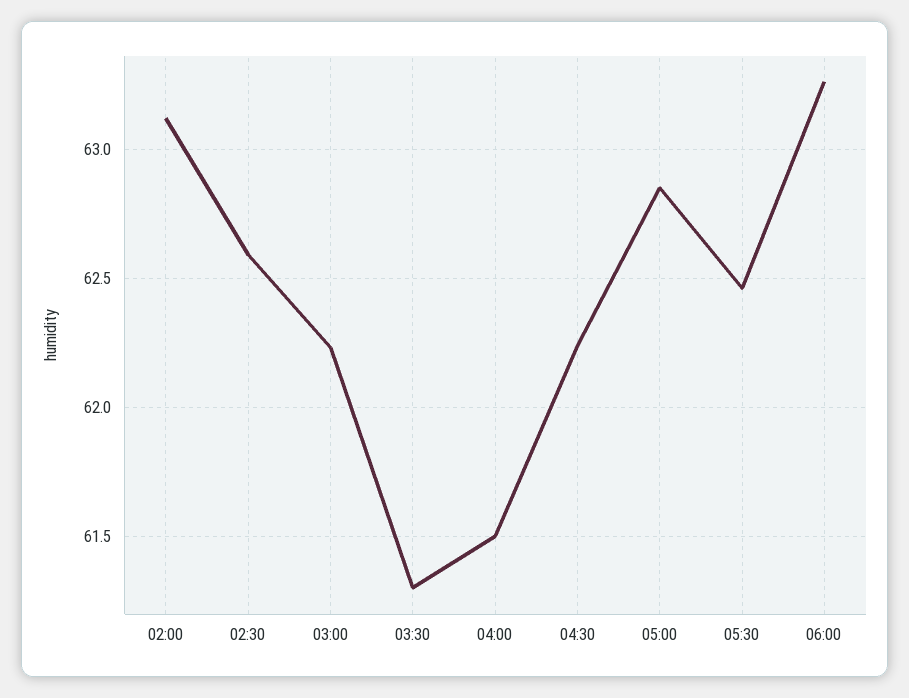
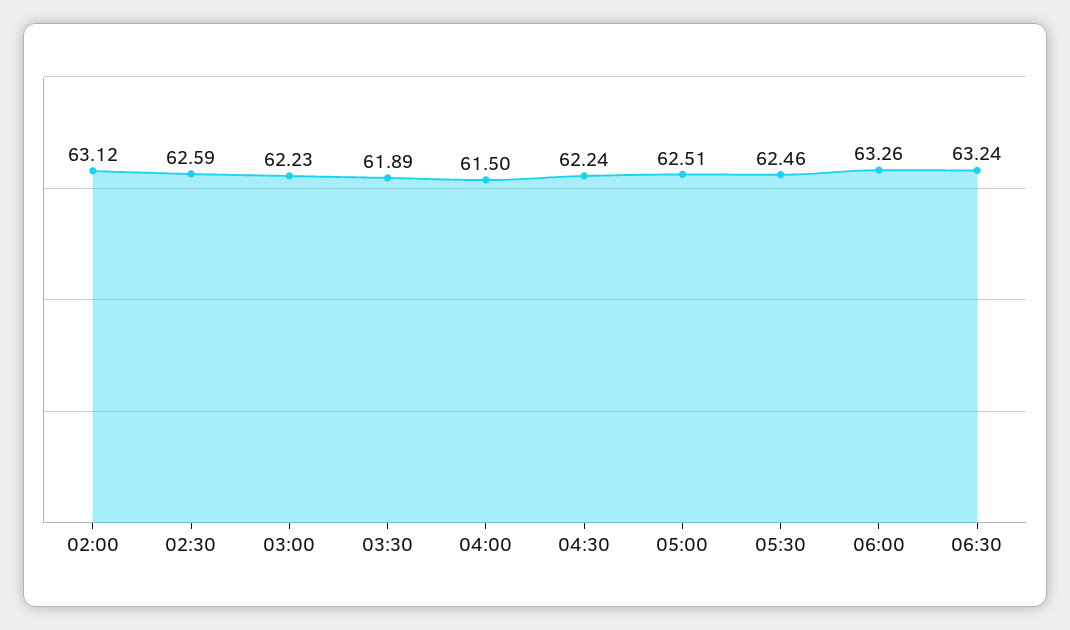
03:30: 61.3 -> 61.89
05:00: 62.85 -> 62.51
06:30: none -> 63.24

